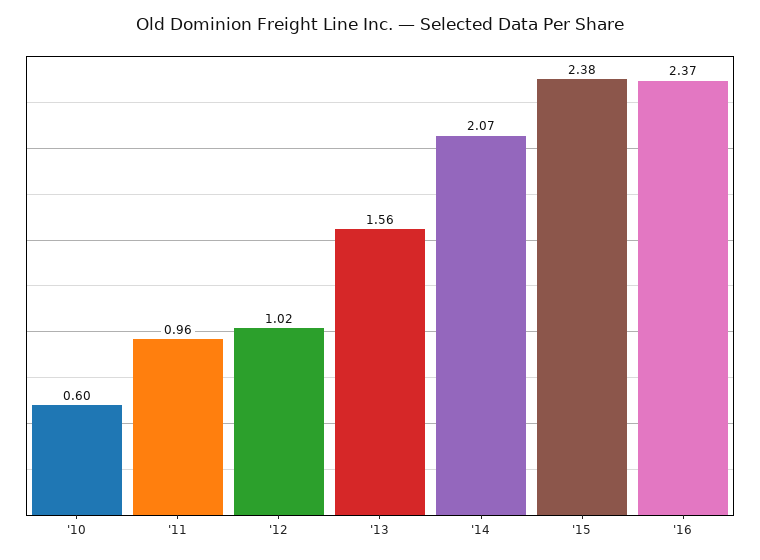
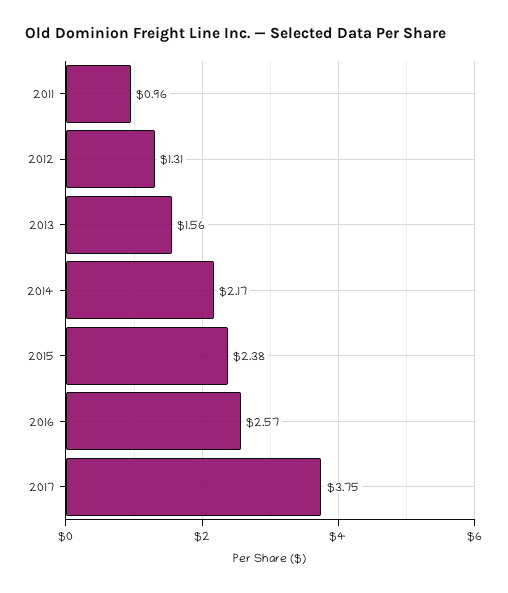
'10: 0.6 -> none
'12: 1.02 -> 1.31
'14: 2.07 -> 2.17
'16: 2.37 -> 2.57
2017: none -> 3.75

